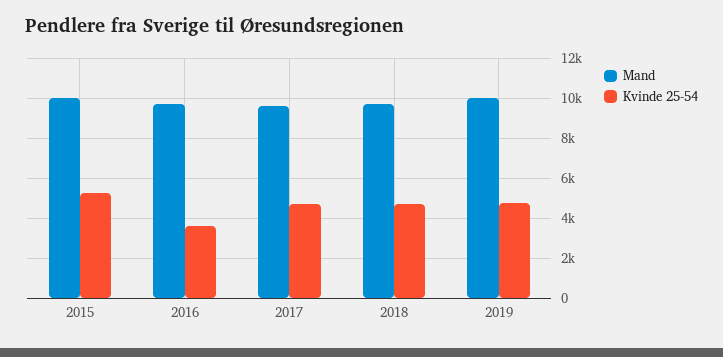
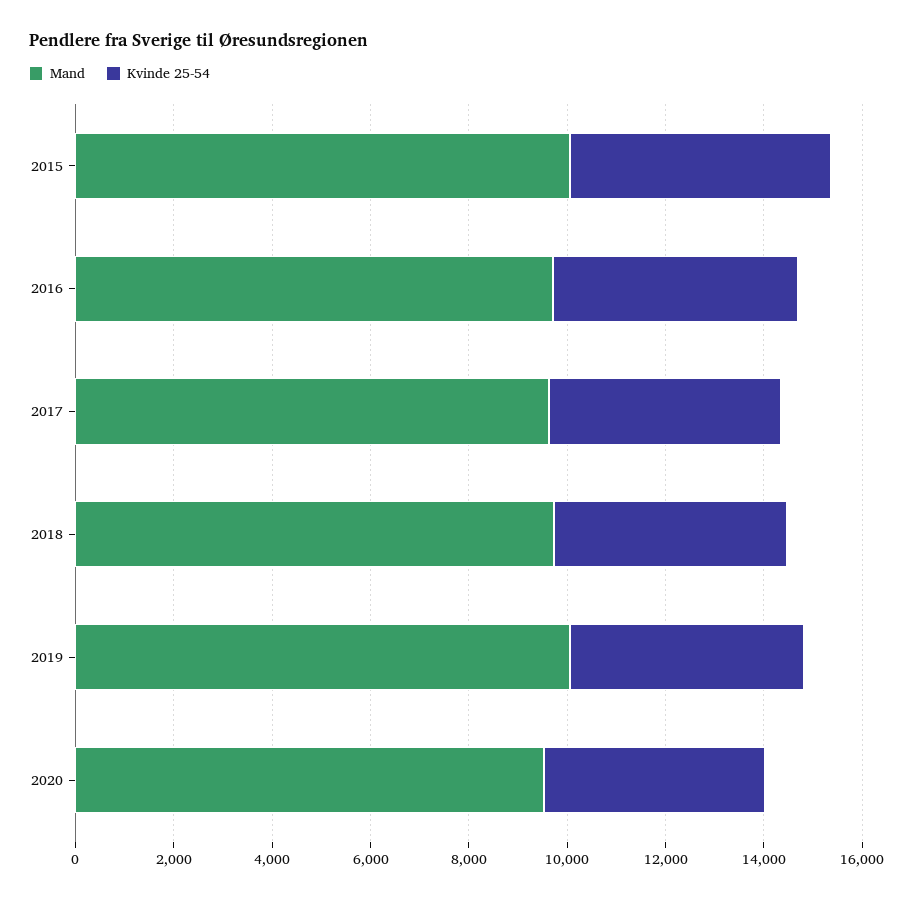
Kvinde 25-54, 2016: 3500 -> 5000
Mand, 2020: none -> 9500
Kvinde 25-54, 2020: none -> 4500

